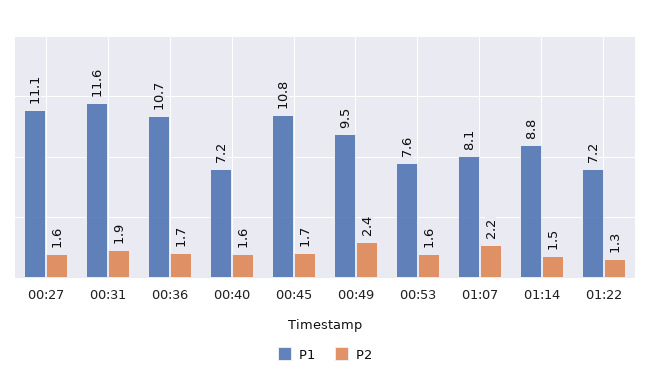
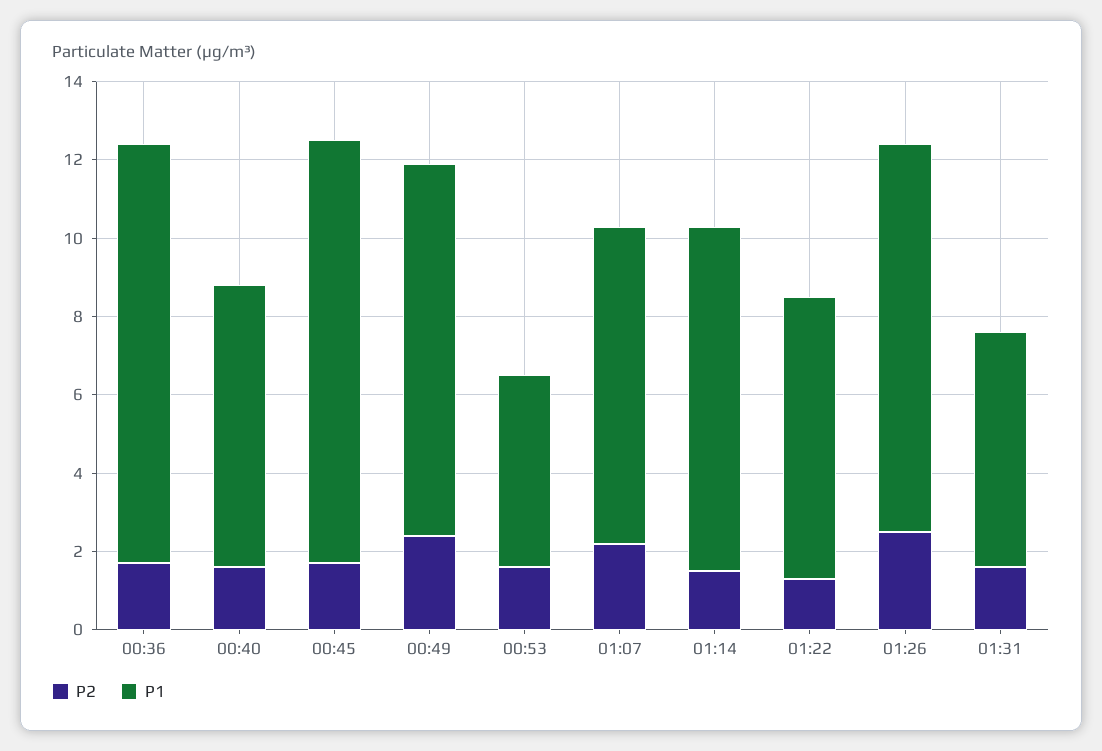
P1, 00:27: 11.1 -> none
P2, 00:27: 1.6 -> none
P1, 00:31: 11.6 -> none
P2, 00:31: 1.9 -> none
P1, 00:53: 7.6 -> 5
P2, 01:26: none -> 2.5
P1, 01:26: none -> 10
P2, 01:31: none -> 1.5
P1, 01:31: none -> 6

